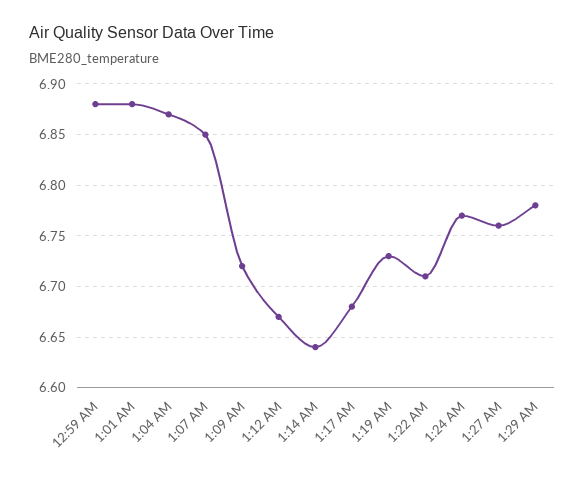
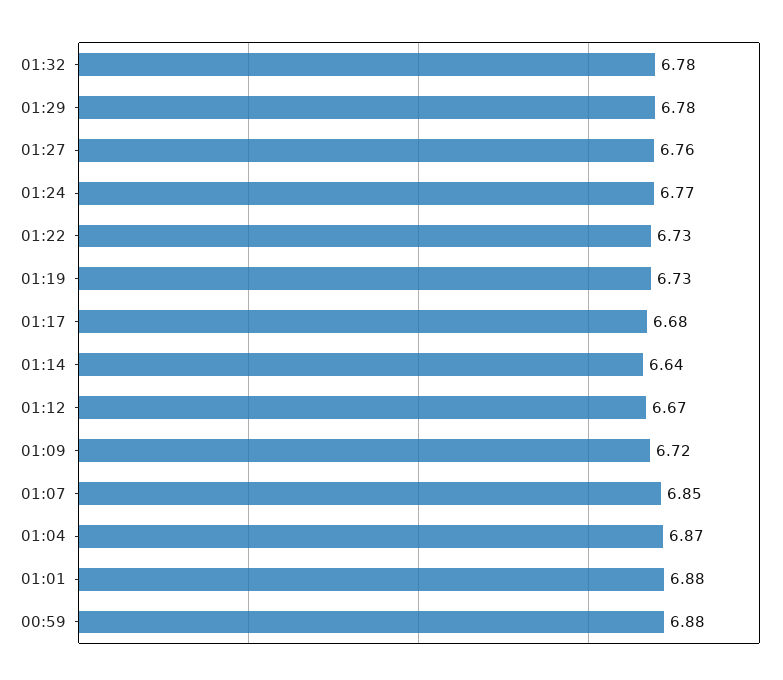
1:22 AM: 6.71 -> 6.73
01:32: none -> 6.78

